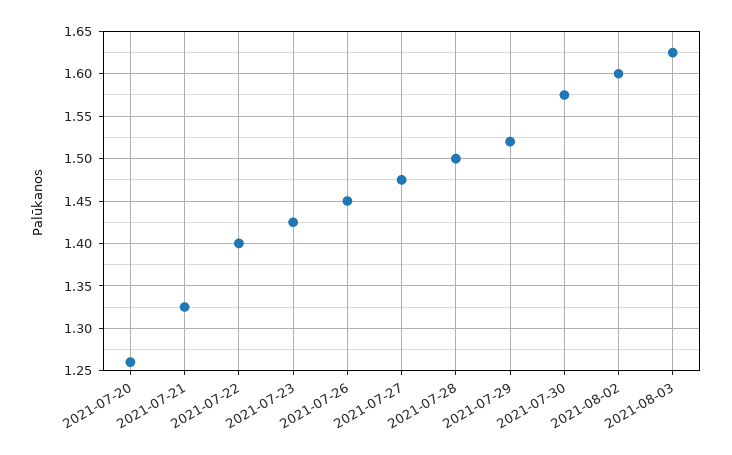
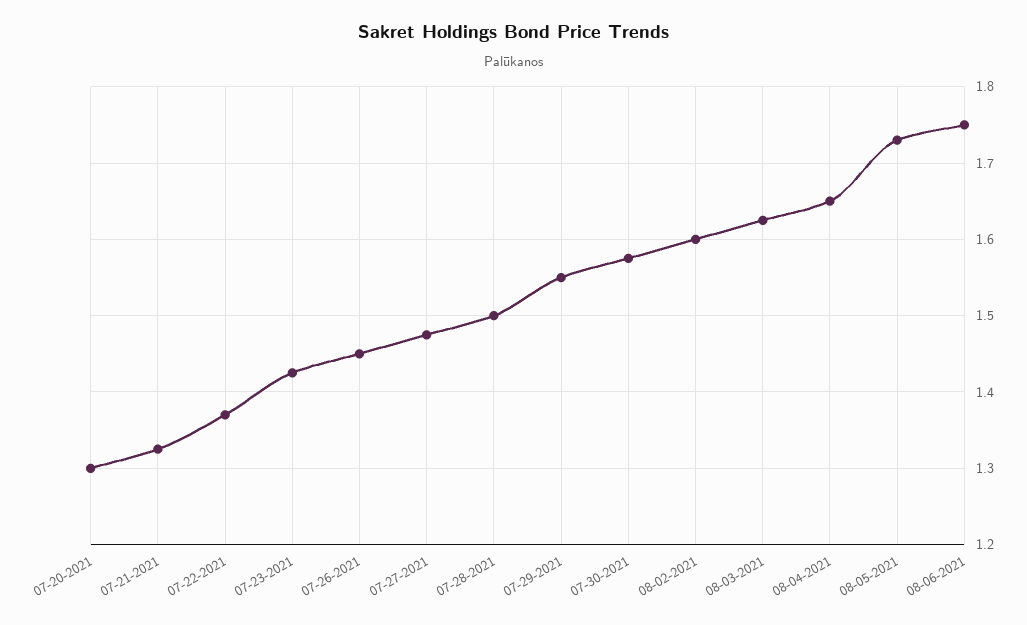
2021-07-20: 1.26 -> 1.3
2021-07-22: 1.4 -> 1.37
2021-07-29: 1.52 -> 1.55
08-04-2021: none -> 1.65
08-05-2021: none -> 1.73
08-06-2021: none -> 1.75

